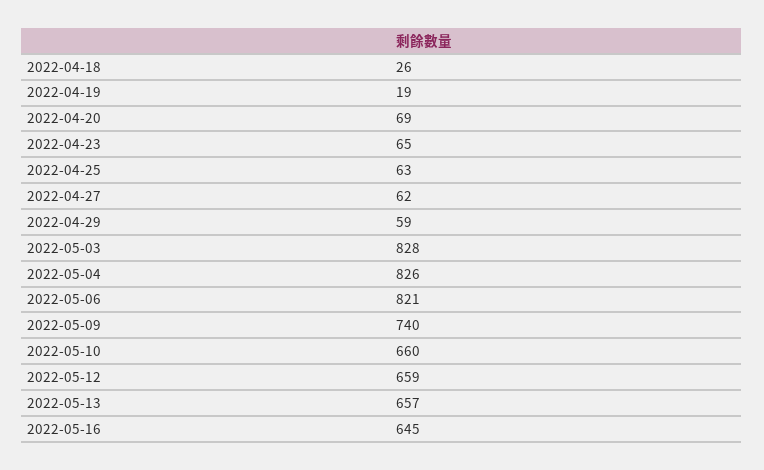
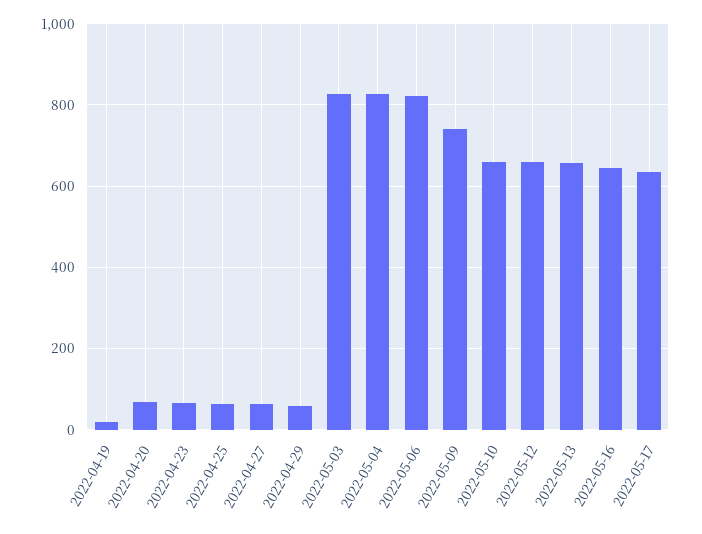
2022-04-18: 26 -> none
2022-05-17: none -> 640

